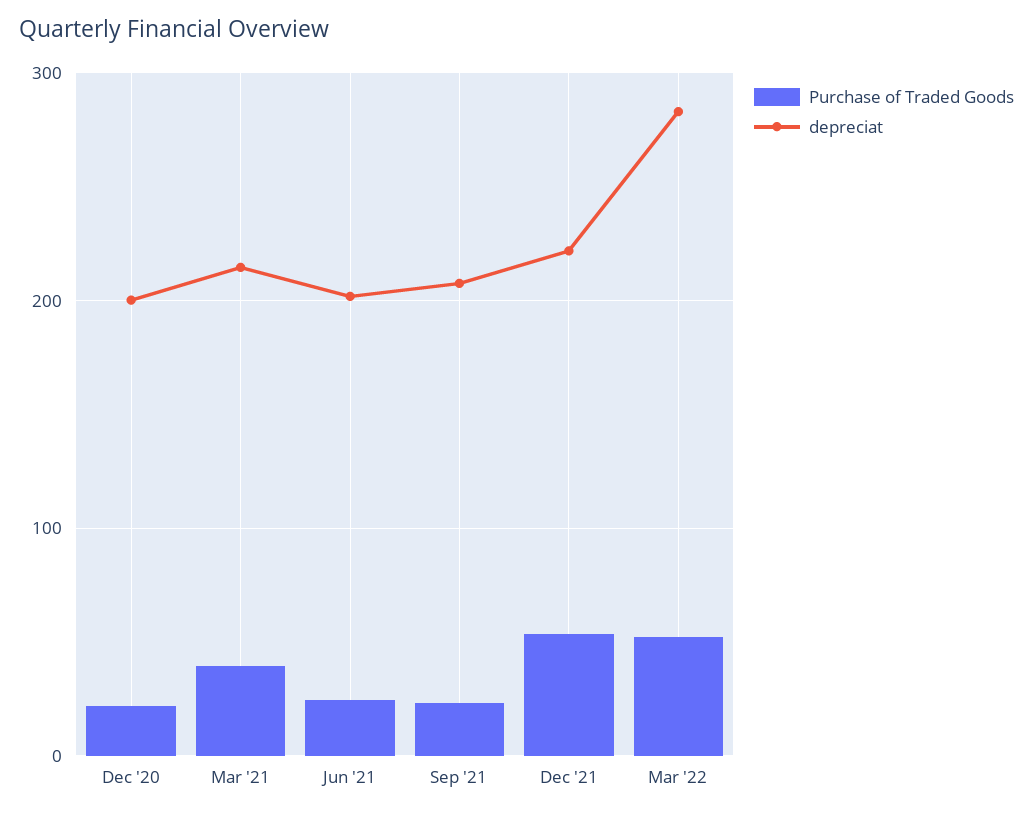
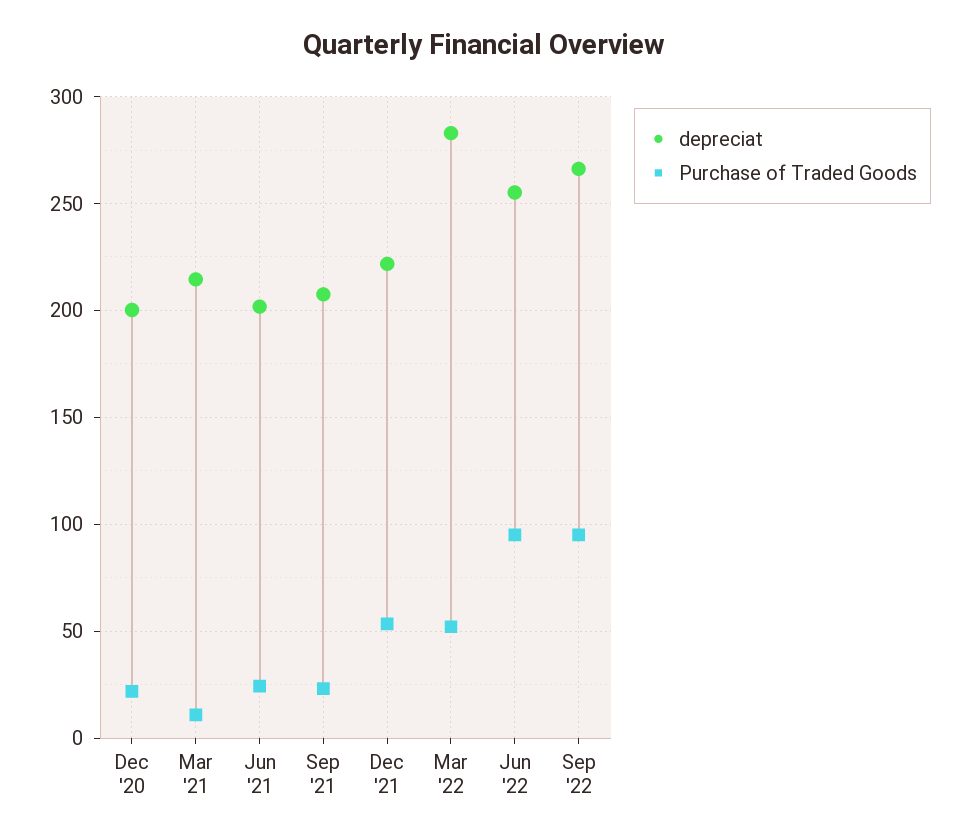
Purchase of Traded Goods, Mar '21: 40 -> 10
depreciat, Jun '22: none -> 255
Purchase of Traded Goods, Jun '22: none -> 95
depreciat, Sep '22: none -> 265
Purchase of Traded Goods, Sep '22: none -> 95

